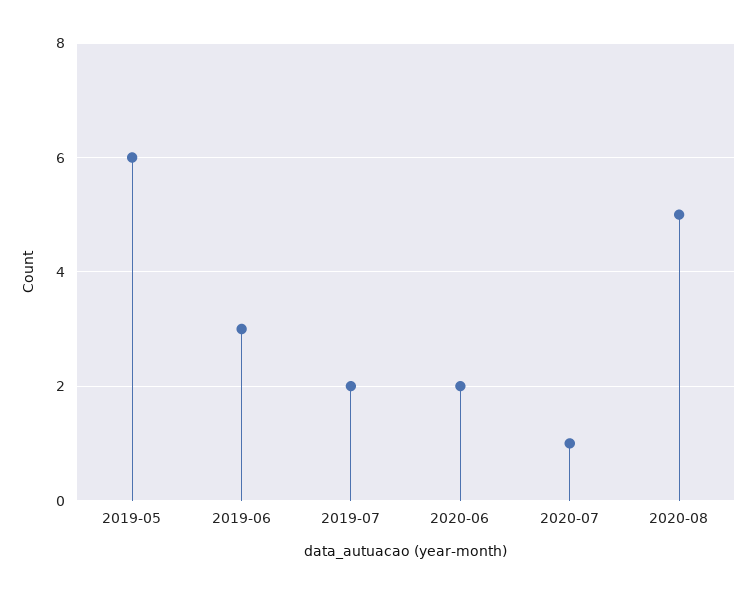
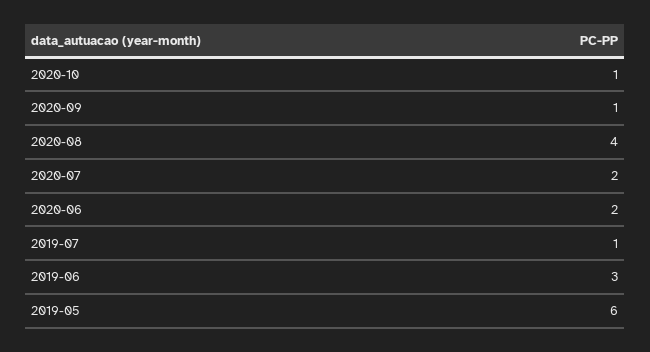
2019-07: 2 -> 1
2020-07: 1 -> 2
2020-08: 5 -> 4
2020-10: none -> 1
2020-09: none -> 1

